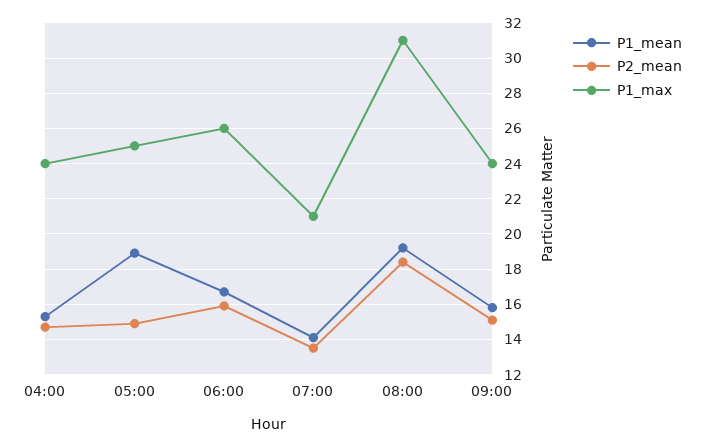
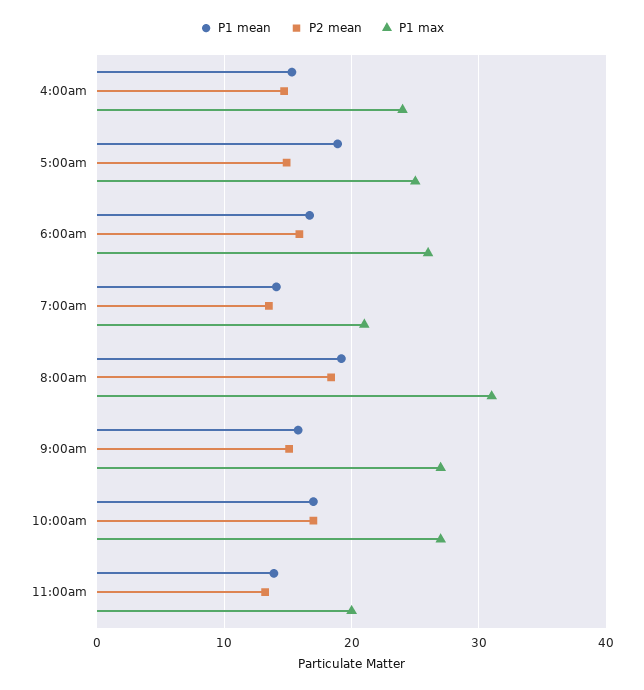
P1_max, 09:00: 24 -> 27
P1_mean, 10:00am: none -> 17
P2_mean, 10:00am: none -> 17
P1_max, 10:00am: none -> 27
P1_mean, 11:00am: none -> 14
P2_mean, 11:00am: none -> 13
P1_max, 11:00am: none -> 20

